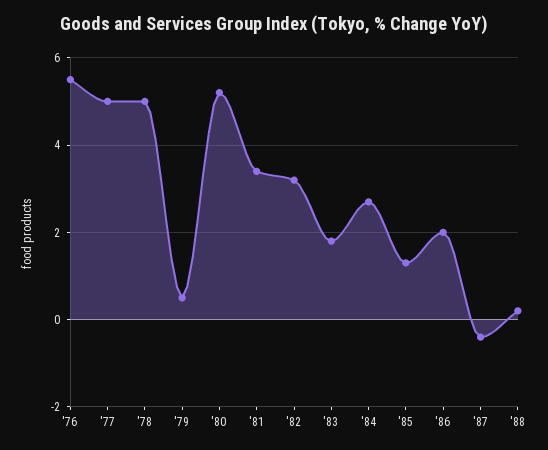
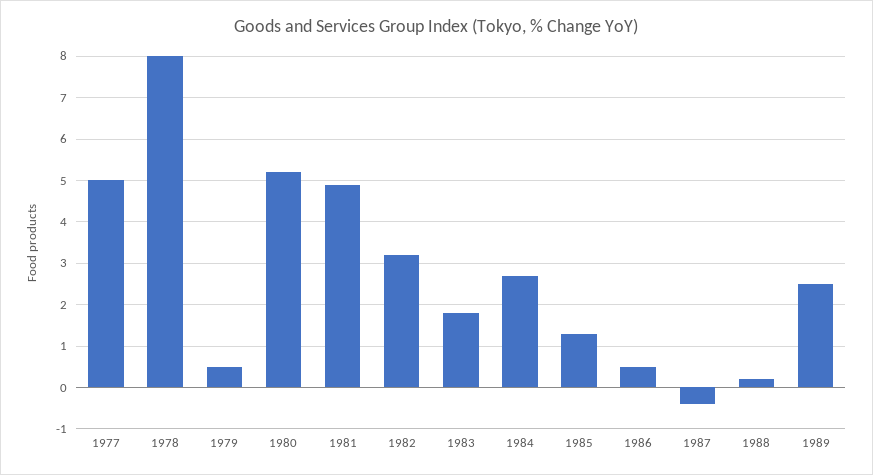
'76: 5.5 -> none
'78: 5 -> 8
'81: 3.5 -> 5
'86: 2 -> 0.5
1989: none -> 2.5

